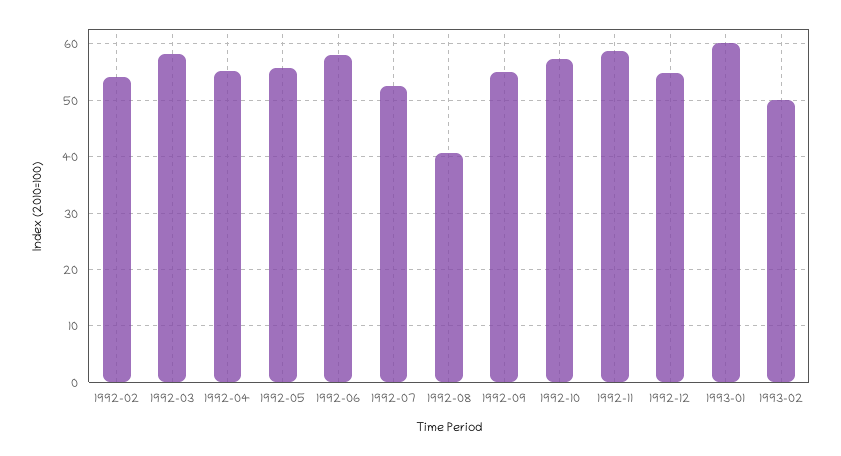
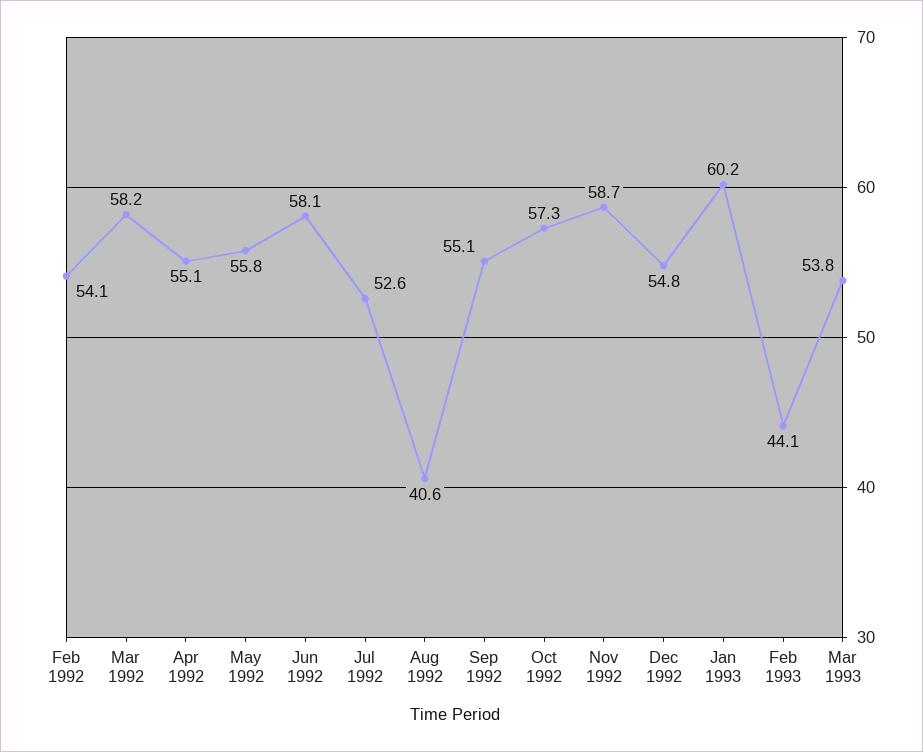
1993-02: 50 -> 44.1
Mar 1993: none -> 53.8

